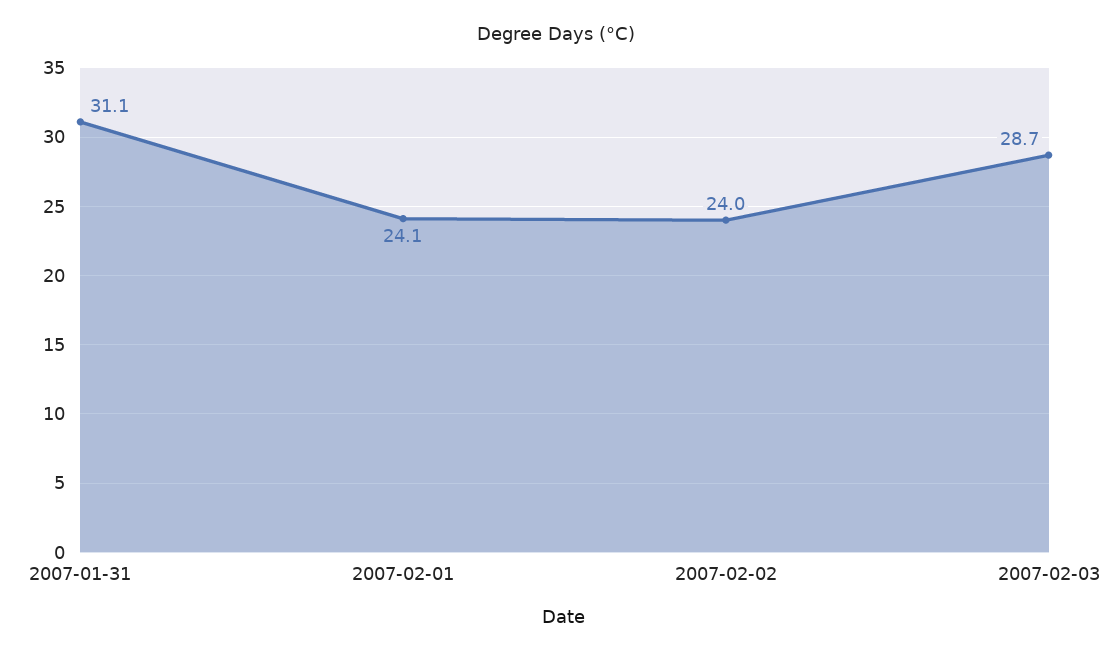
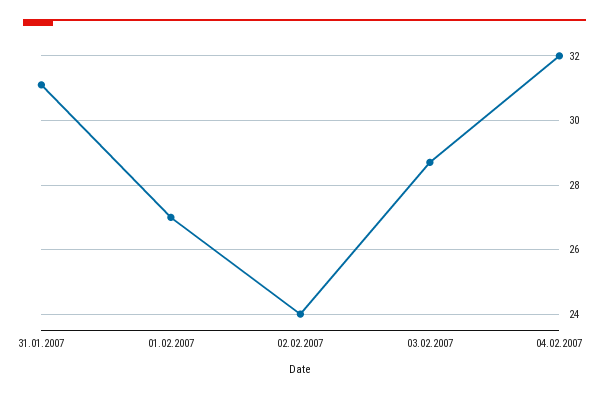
2007-02-01: 24.1 -> 27
04.02.2007: none -> 32

